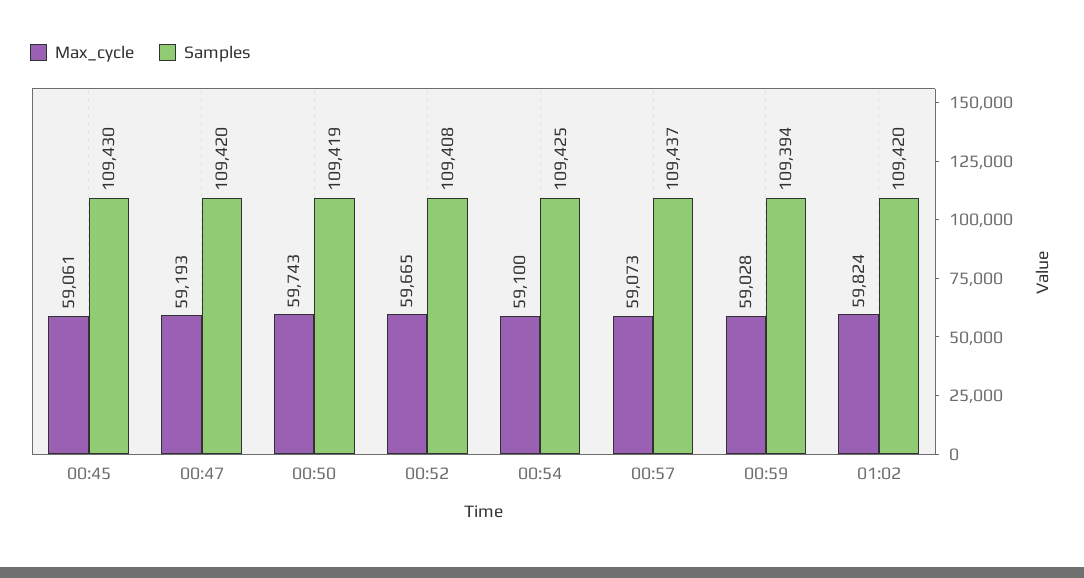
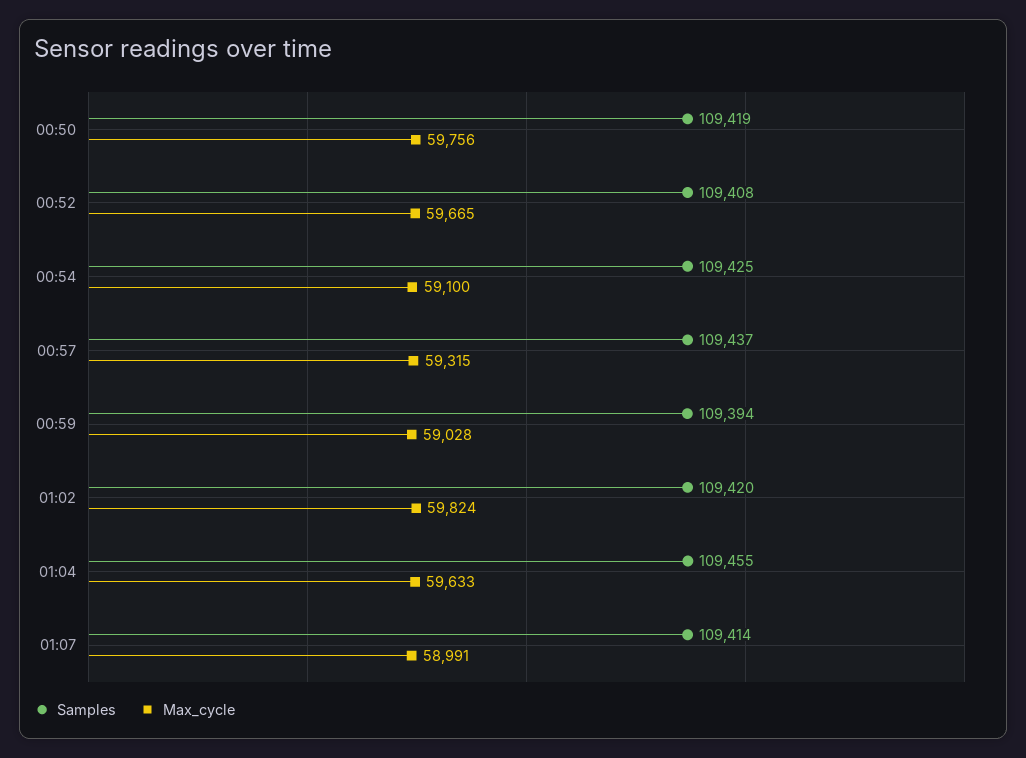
Max_cycle, 00:45: 59061 -> none
Samples, 00:45: 109430 -> none
Max_cycle, 00:47: 59193 -> none
Samples, 00:47: 109420 -> none
Max_cycle, 00:50: 59743 -> 59756
Max_cycle, 00:57: 59073 -> 59315
Samples, 01:04: none -> 109455
Max_cycle, 01:04: none -> 59633
Samples, 01:07: none -> 109414
Max_cycle, 01:07: none -> 58991

